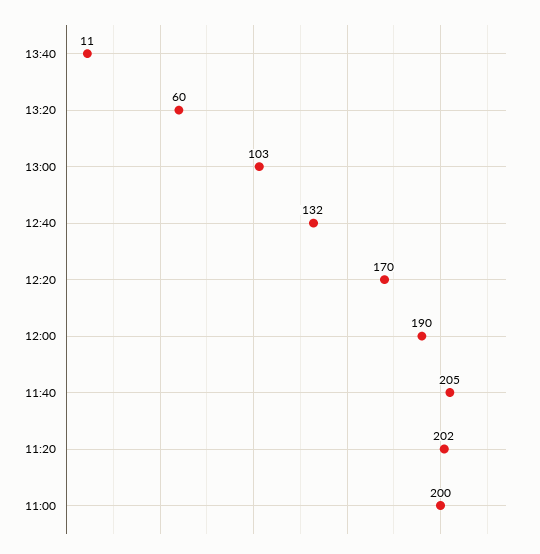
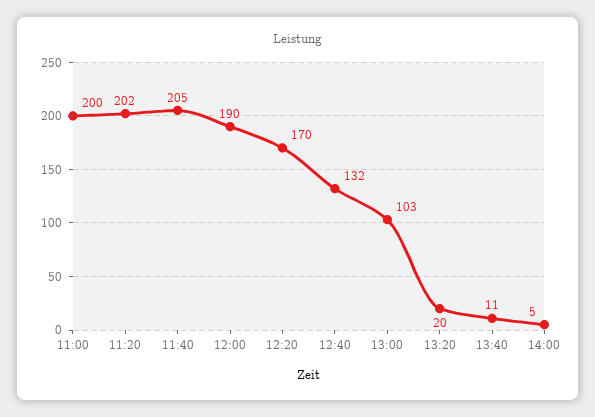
13:20: 60 -> 20
14:00: none -> 5

